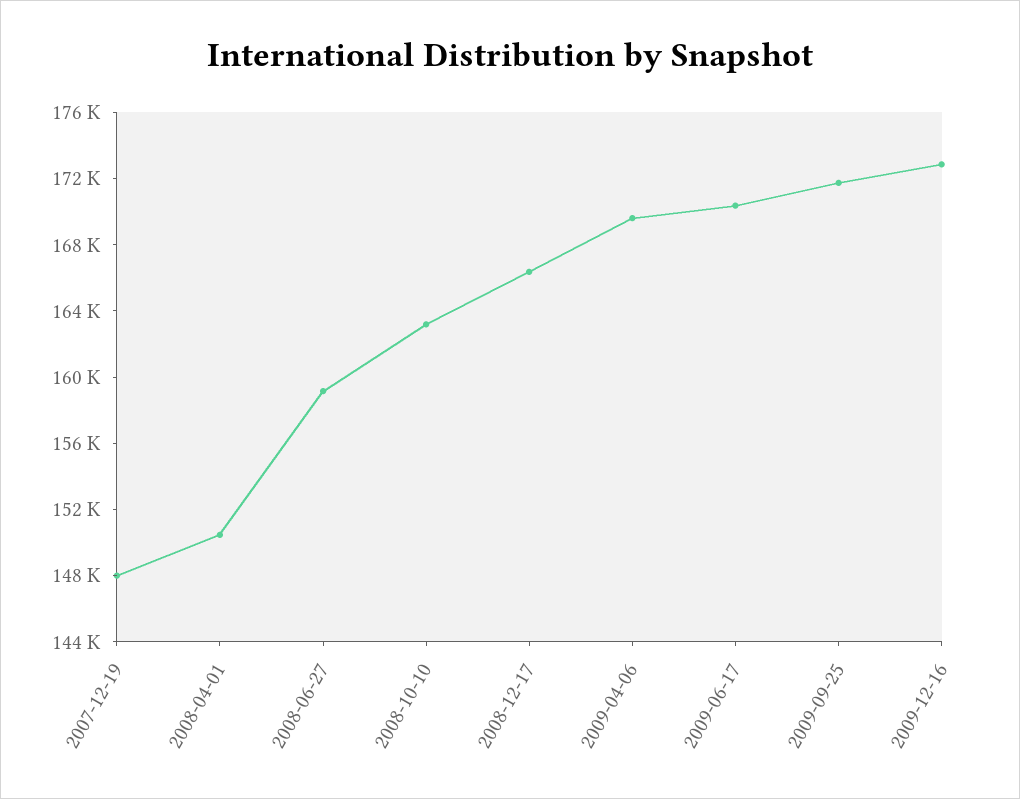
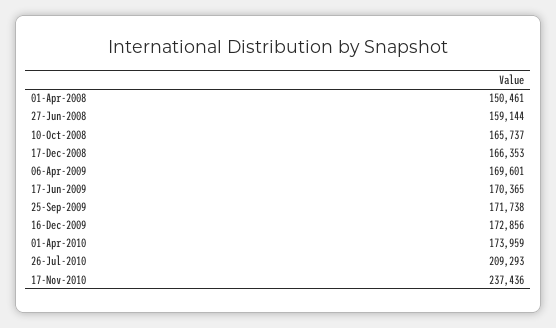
2007-12-19: 148000 -> none
2008-10-10: 163000 -> 165737
01-Apr-2010: none -> 173959
26-Jul-2010: none -> 209293
17-Nov-2010: none -> 237436

